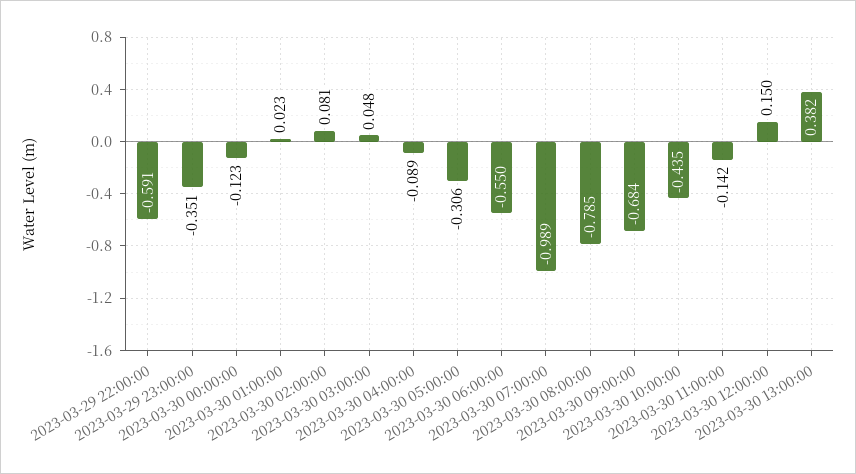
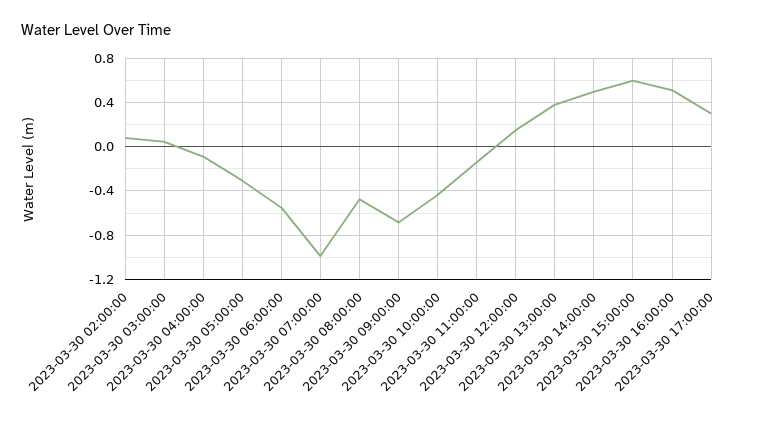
2023-03-29 22:00:00: -0.591 -> none
2023-03-29 23:00:00: -0.351 -> none
2023-03-30 00:00:00: -0.123 -> none
2023-03-30 01:00:00: 0.023 -> none
2023-03-30 08:00:00: -0.785 -> -0.5
2023-03-30 14:00:00: none -> 0.5
2023-03-30 15:00:00: none -> 0.6
2023-03-30 16:00:00: none -> 0.5
2023-03-30 17:00:00: none -> 0.3

